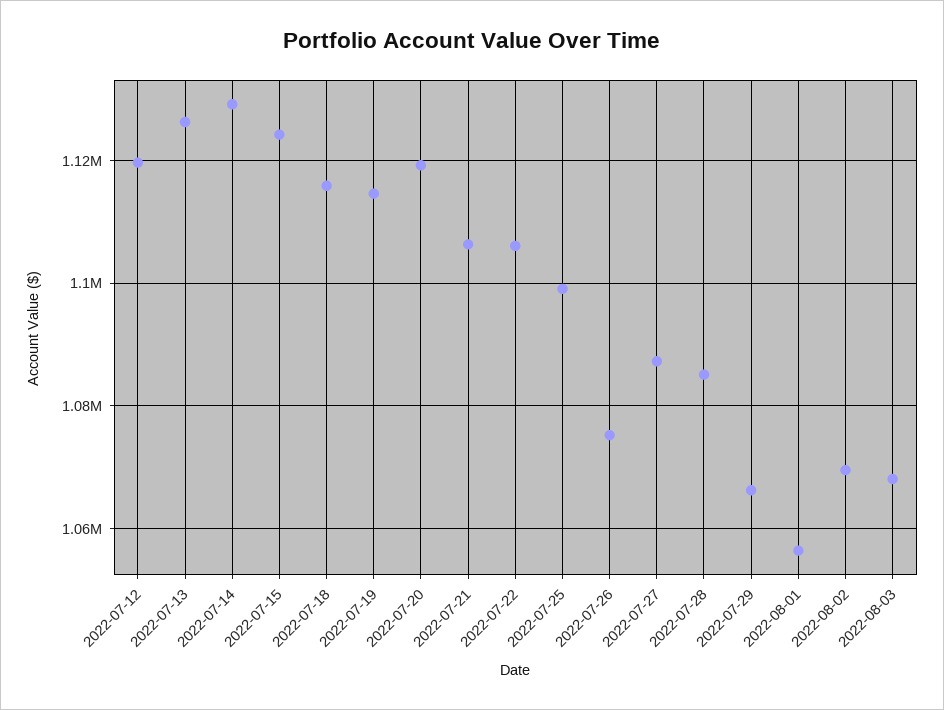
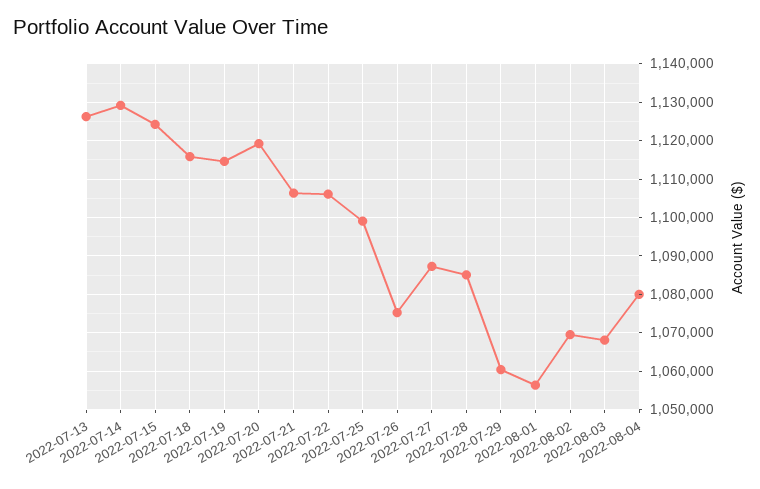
2022-07-12: 1120000 -> none
2022-07-29: 1066000 -> 1060000
2022-08-04: none -> 1080000

